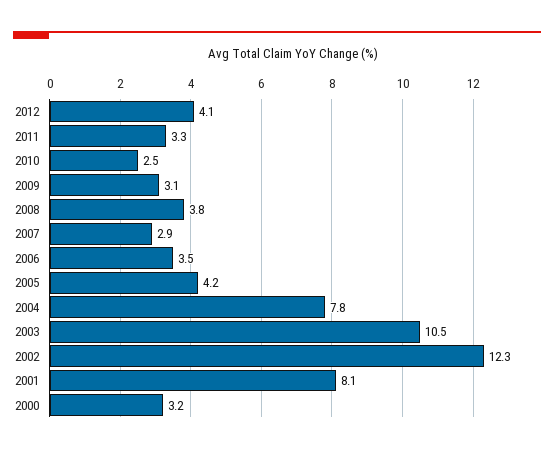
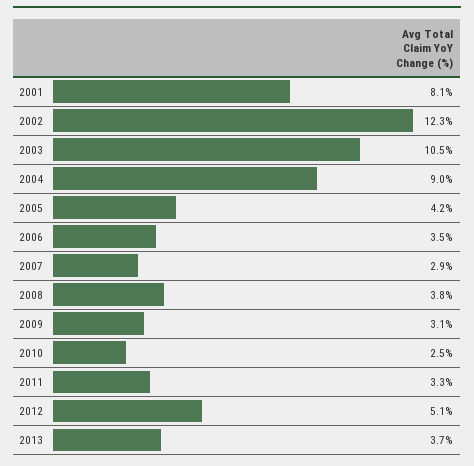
2012: 4.1 -> 5.1
2004: 7.8 -> 9
2000: 3.2 -> none
2013: none -> 3.7

